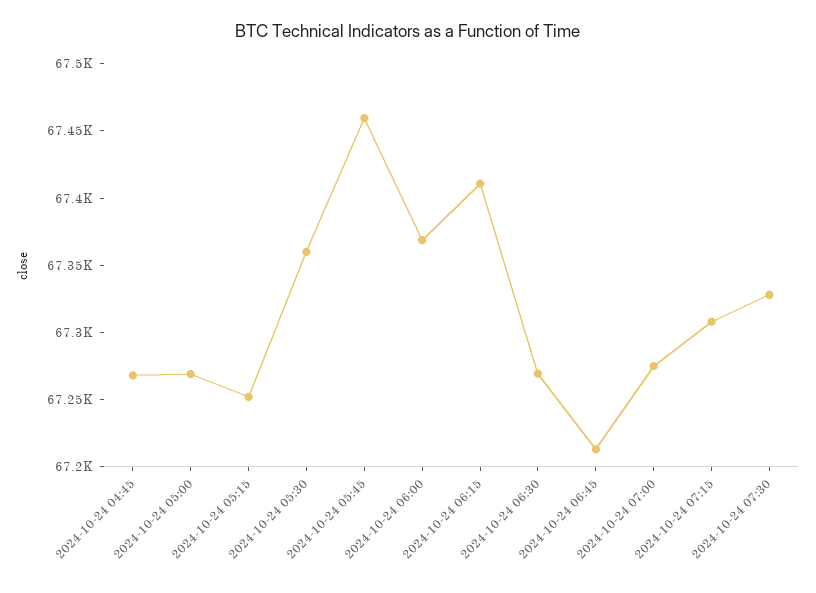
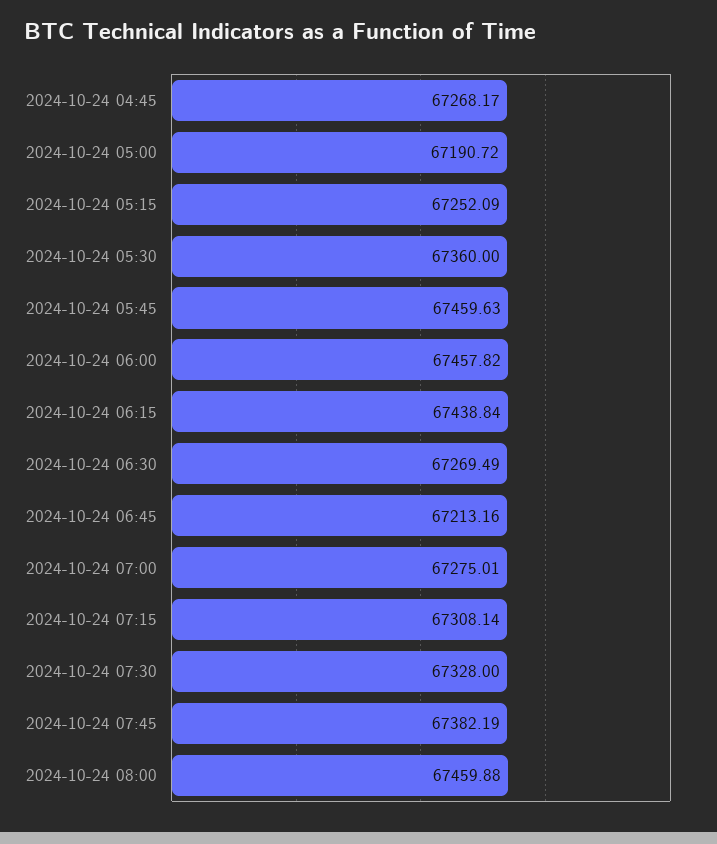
2024-10-24 05:00: 67270 -> 67190.72
2024-10-24 06:00: 67370 -> 67457.82
2024-10-24 06:15: 67410 -> 67438.84
2024-10-24 07:45: none -> 67382.19
2024-10-24 08:00: none -> 67459.88

